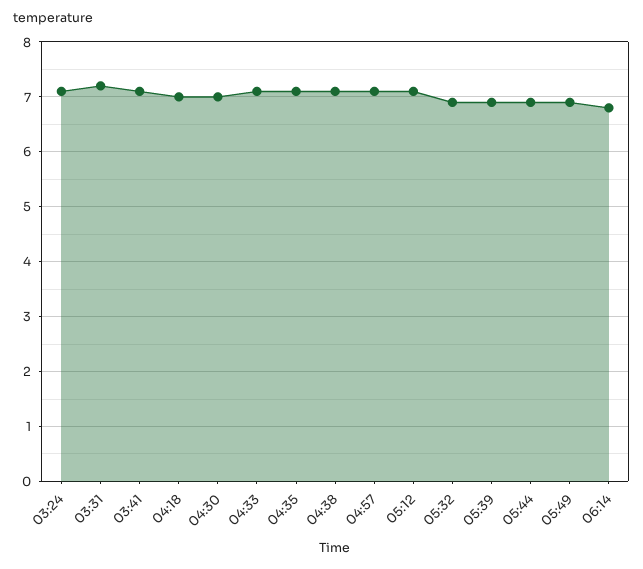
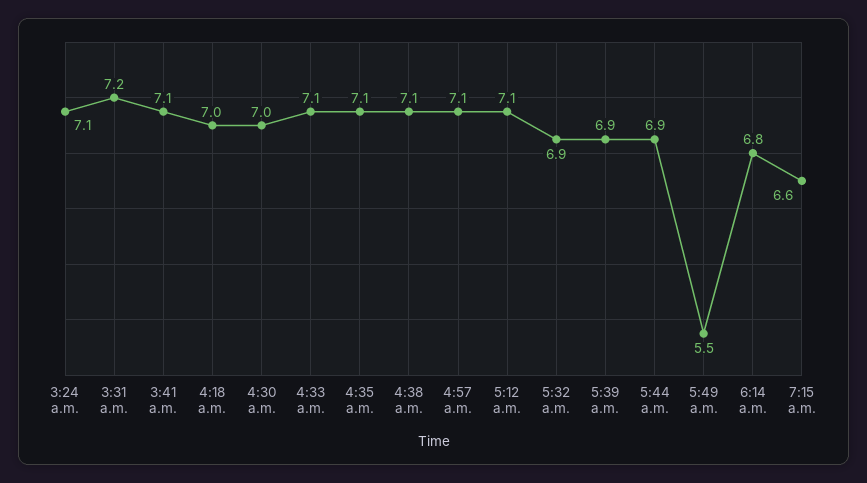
05:49: 7 -> 5.5
7:15 a.m.: none -> 6.6

